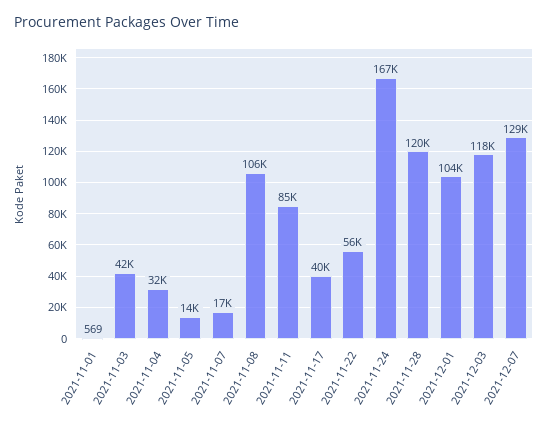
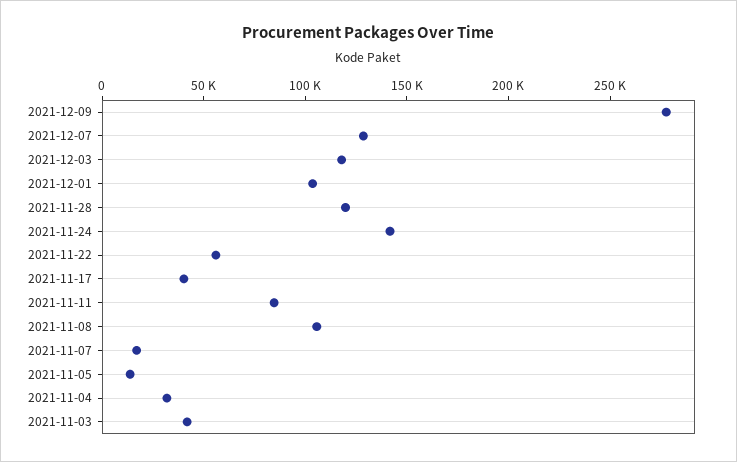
2021-11-01: 569 -> none
2021-11-24: 167000 -> 140000
2021-12-09: none -> 280000

